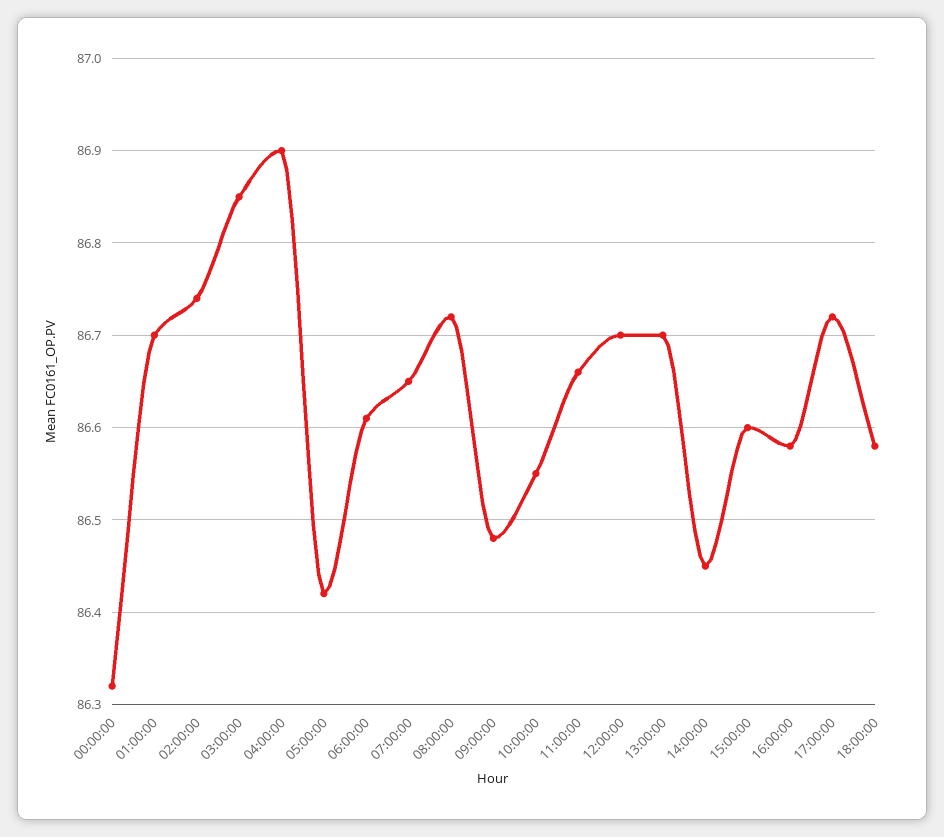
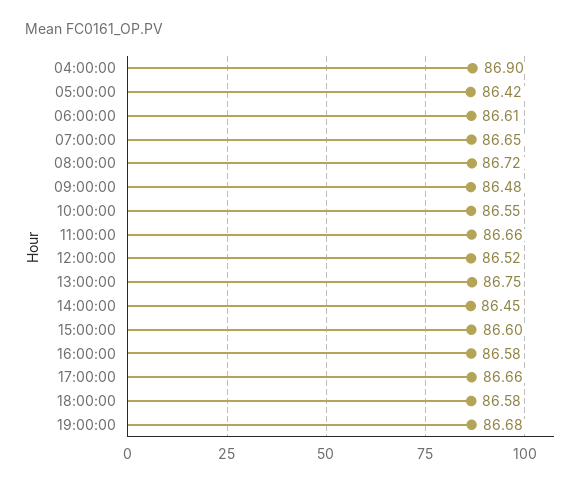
00:00:00: 86.32 -> none
01:00:00: 86.7 -> none
02:00:00: 86.74 -> none
03:00:00: 86.85 -> none
12:00:00: 86.7 -> 86.52
13:00:00: 86.7 -> 86.75
17:00:00: 86.72 -> 86.66
19:00:00: none -> 86.68

